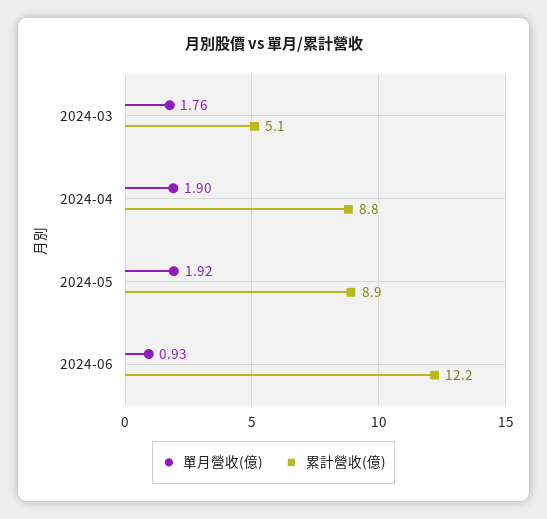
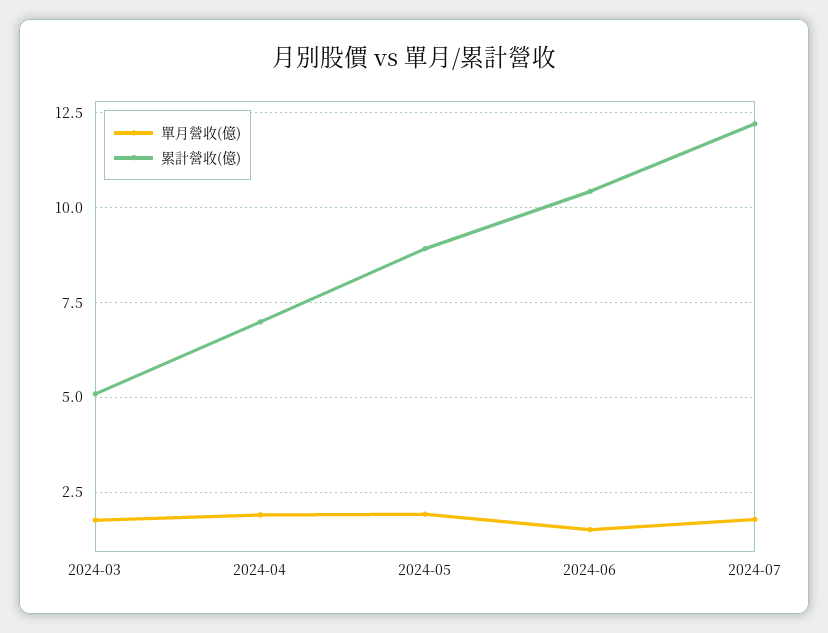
累計營收(億), 2024-04: 8.8 -> 7
單月營收(億), 2024-06: 0.93 -> 1.5
累計營收(億), 2024-06: 12.2 -> 10.5
單月營收(億), 2024-07: none -> 1.75
累計營收(億), 2024-07: none -> 12.25

